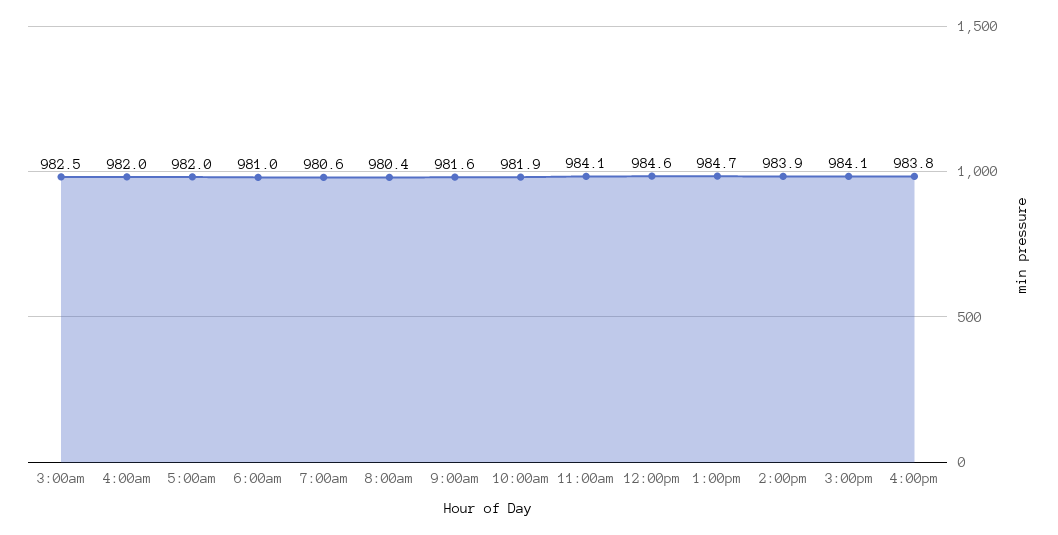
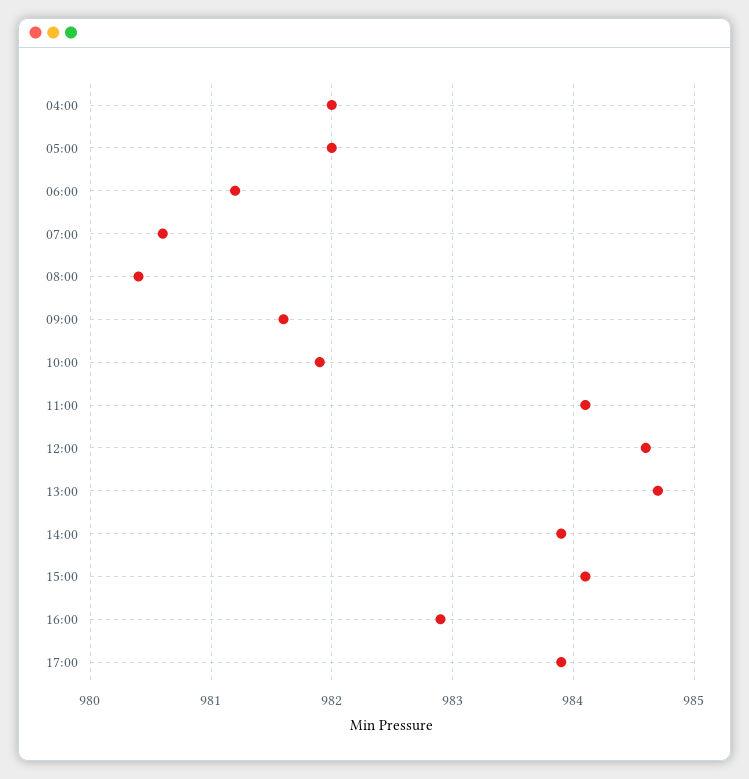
3:00am: 982.5 -> none
6:00am: 981 -> 981.2
4:00pm: 983.8 -> 982.9
17:00: none -> 983.9

